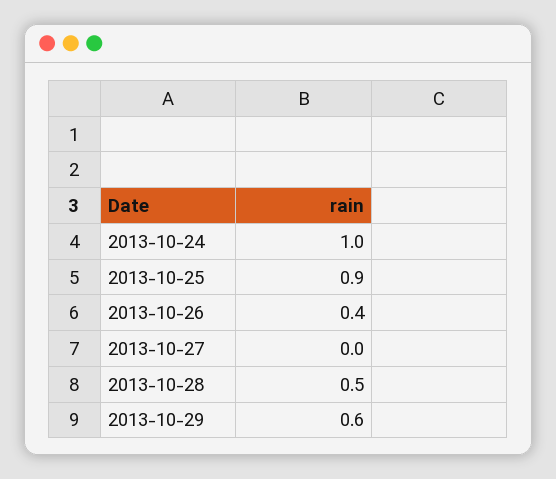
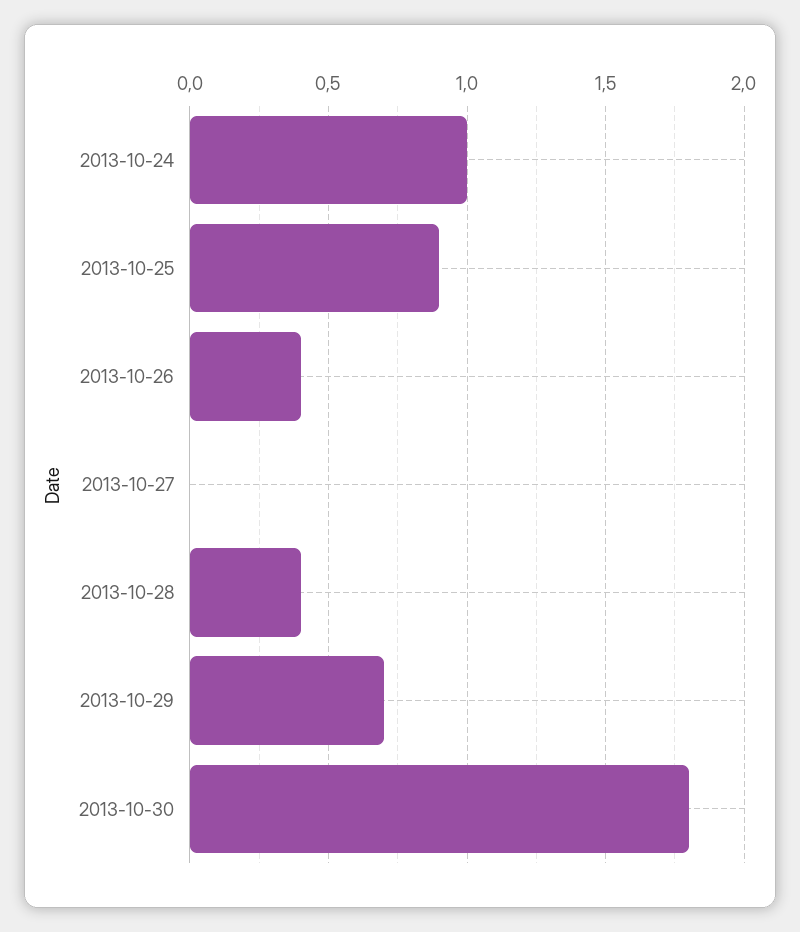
2013-10-28: 0.5 -> 0.4
2013-10-29: 0.6 -> 0.7
2013-10-30: none -> 1.8

